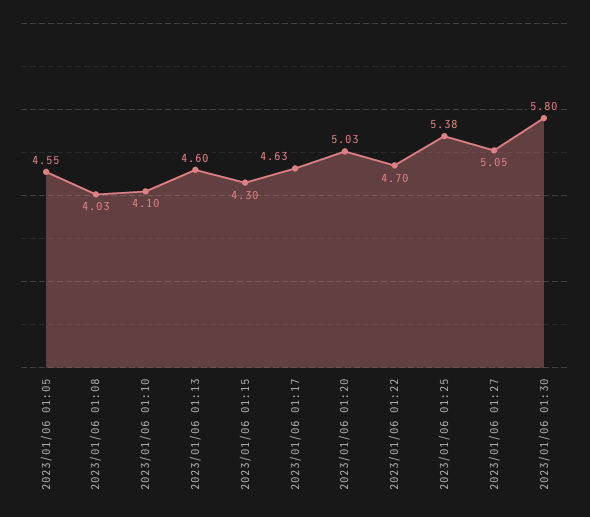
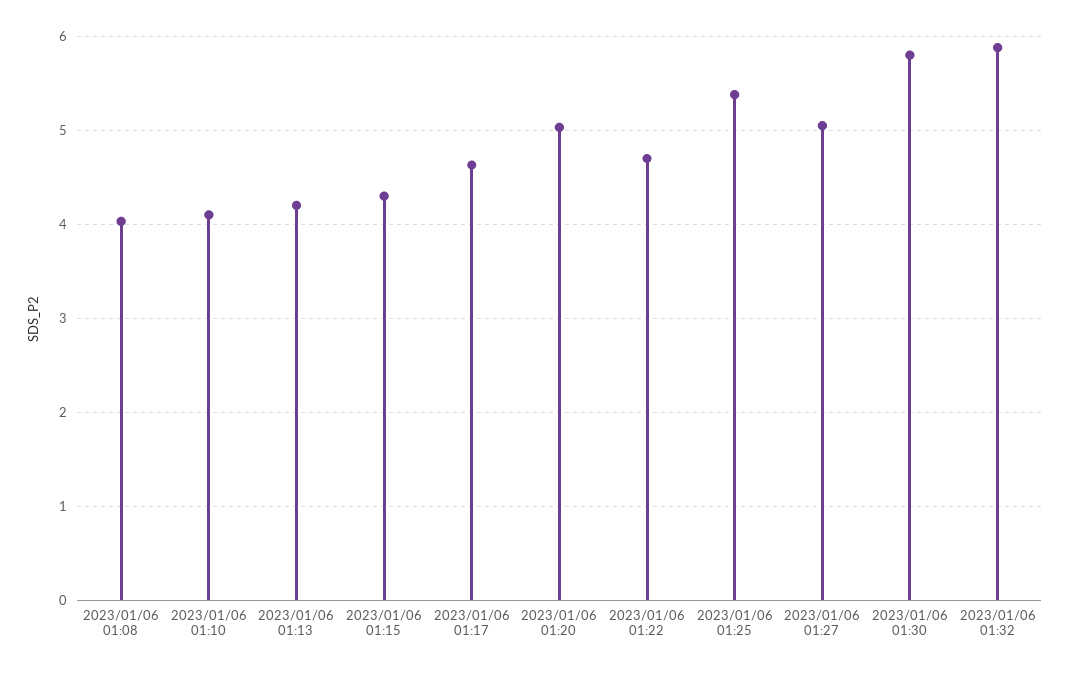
2023/01/06 01:05: 4.55 -> none
2023/01/06 01:13: 4.6 -> 4.2
2023/01/06 01:32: none -> 5.9

